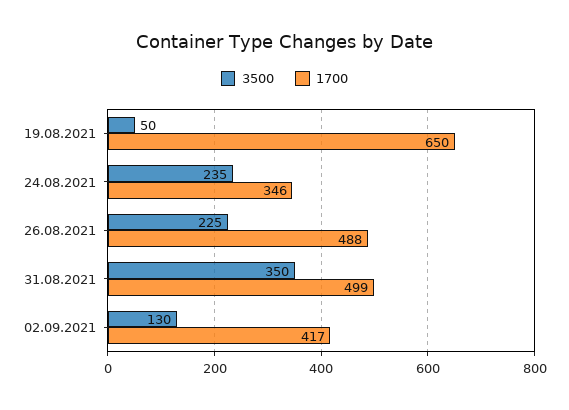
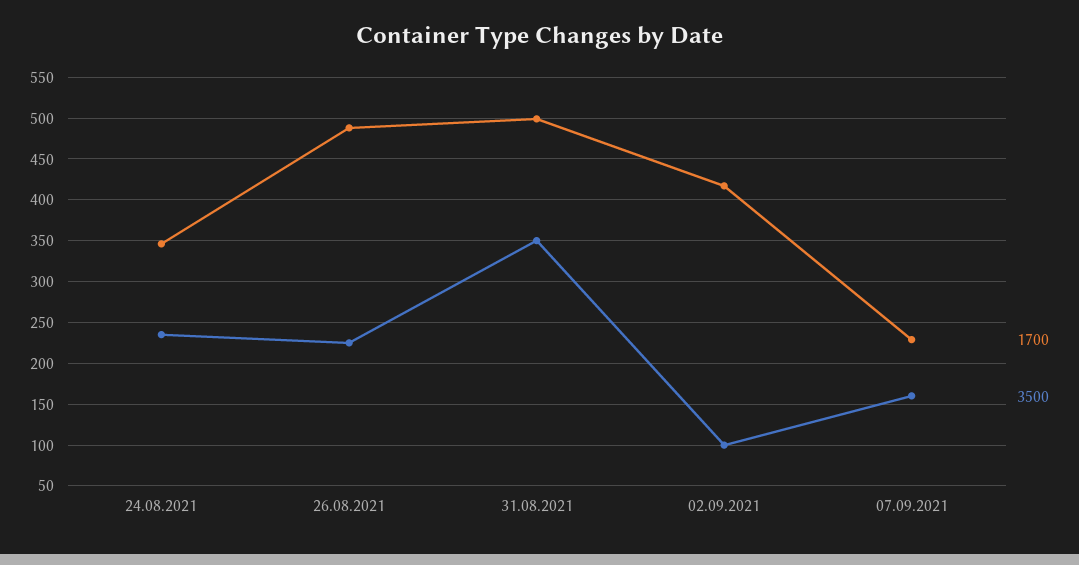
3500, 19.08.2021: 50 -> none
1700, 19.08.2021: 650 -> none
3500, 02.09.2021: 130 -> 100
1700, 07.09.2021: none -> 230
3500, 07.09.2021: none -> 160

